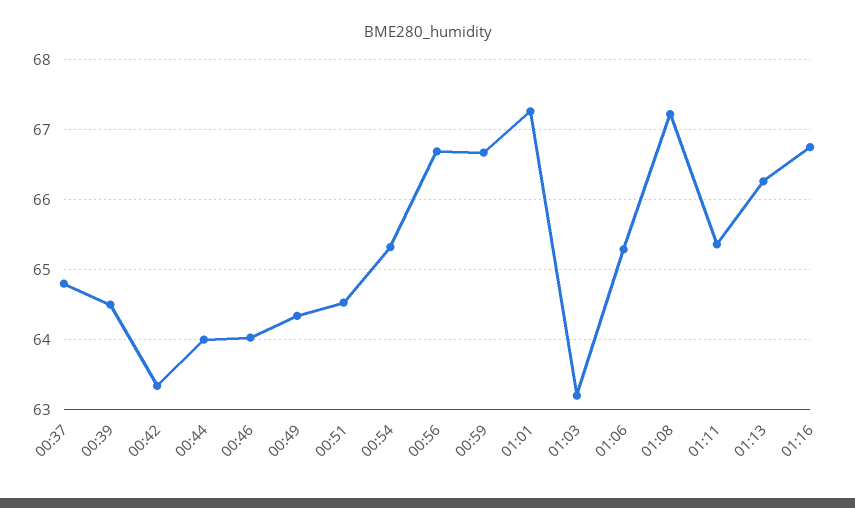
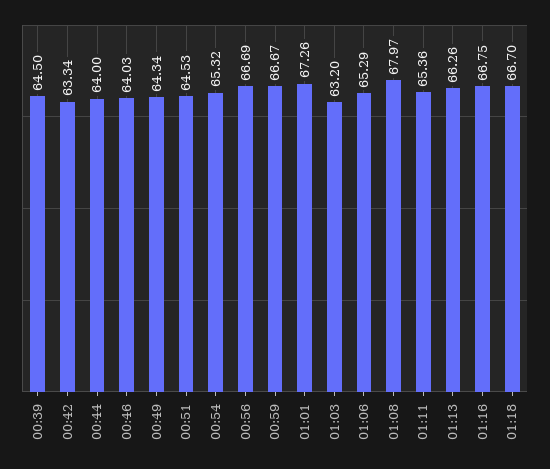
00:37: 64.8 -> none
01:08: 67.2 -> 67.97
01:18: none -> 66.7

